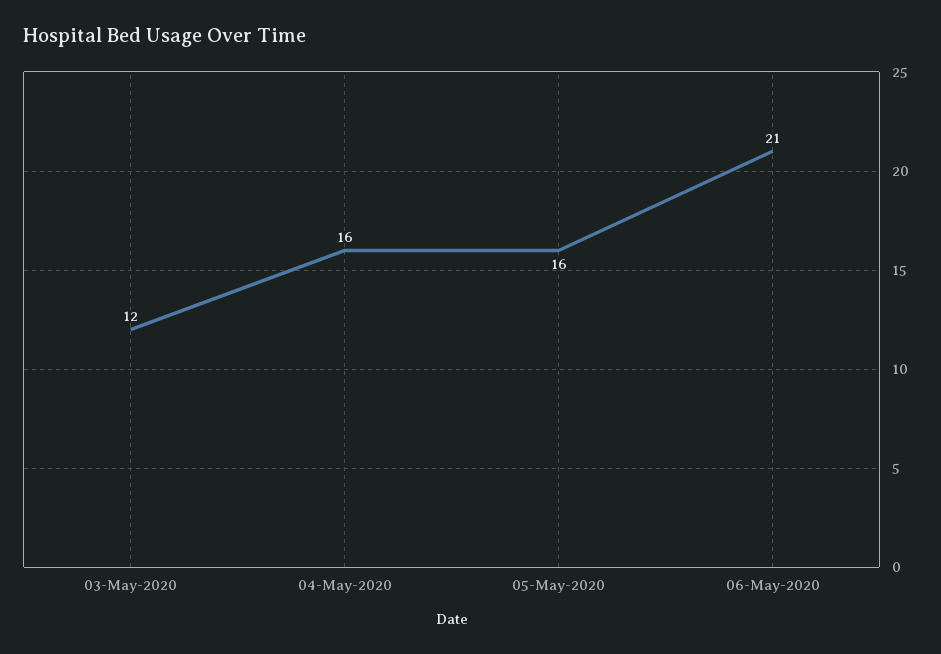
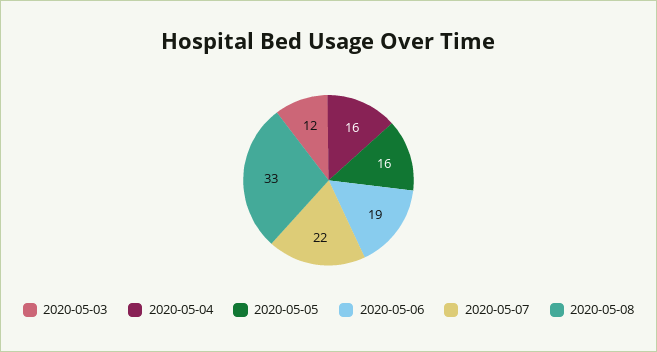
06-May-2020: 21 -> 19
2020-05-07: none -> 22
2020-05-08: none -> 33

